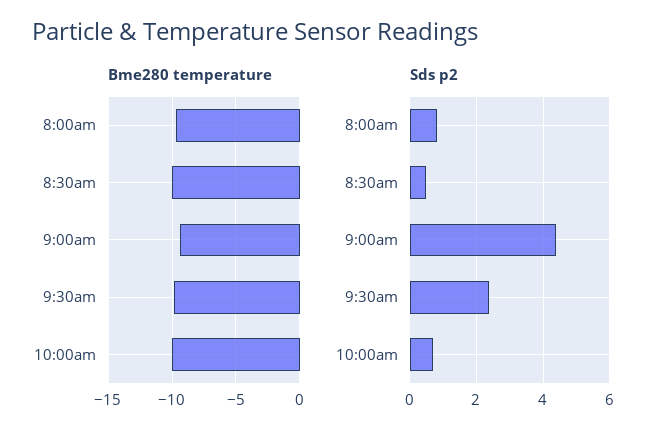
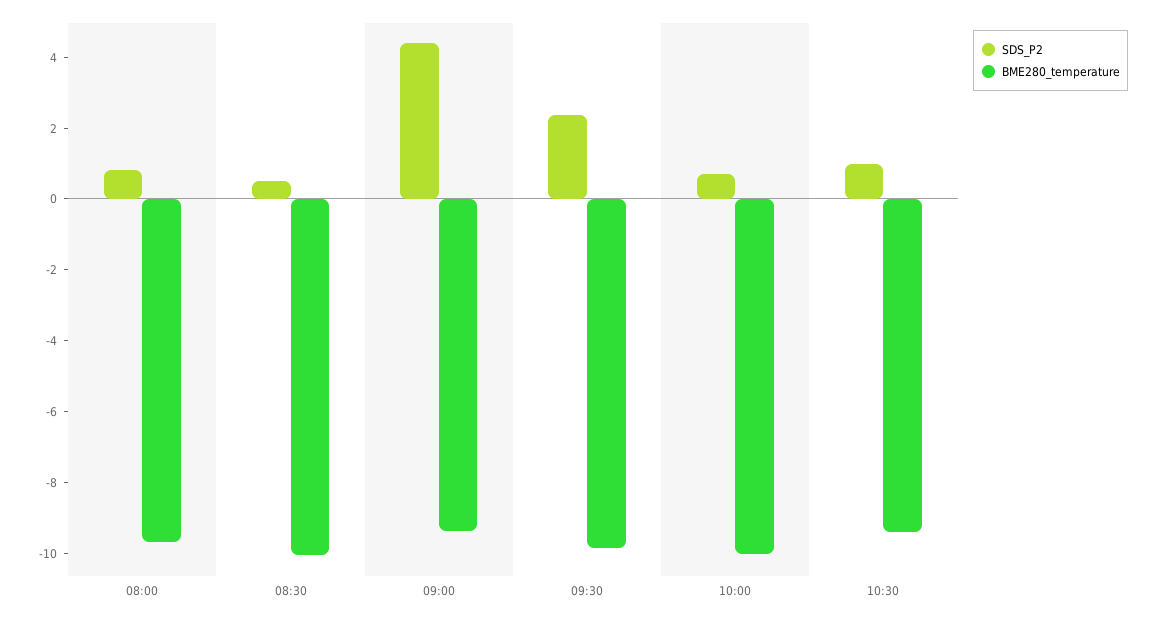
Sds p2, 10:30: none -> 1
Bme280 temperature, 10:30: none -> -9.5

